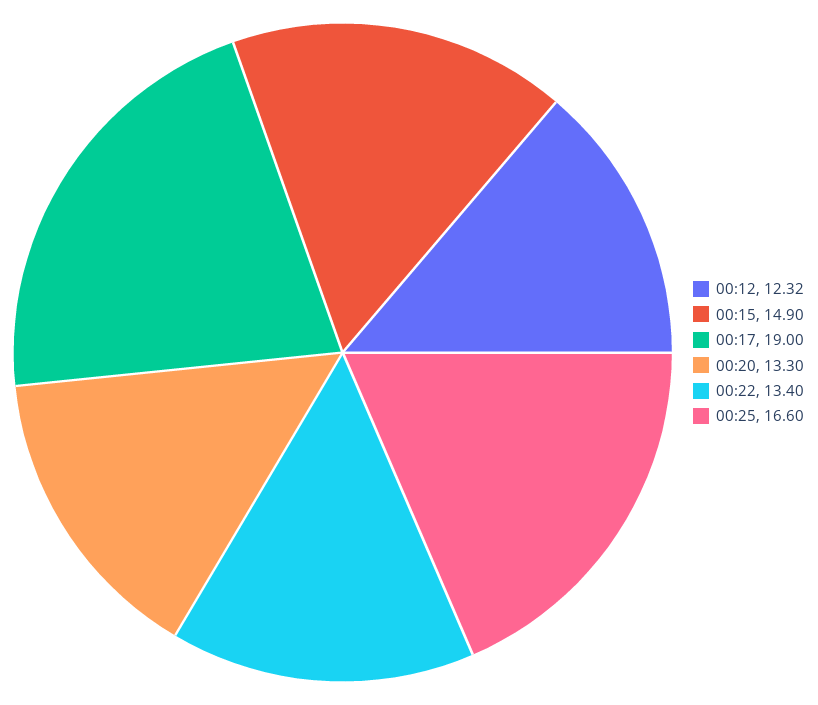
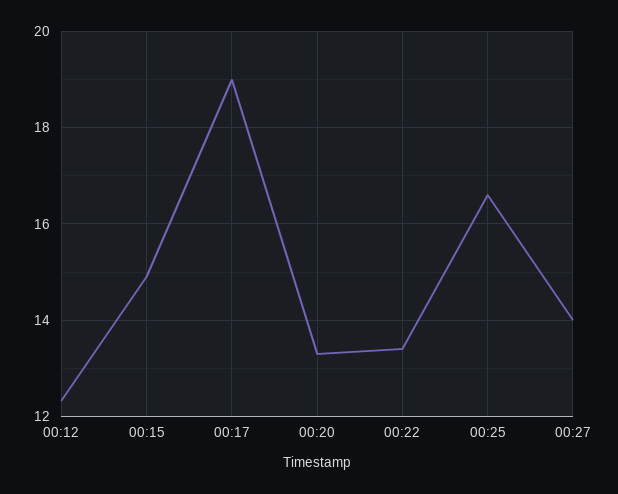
00:27: none -> 14

